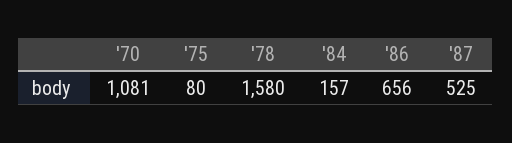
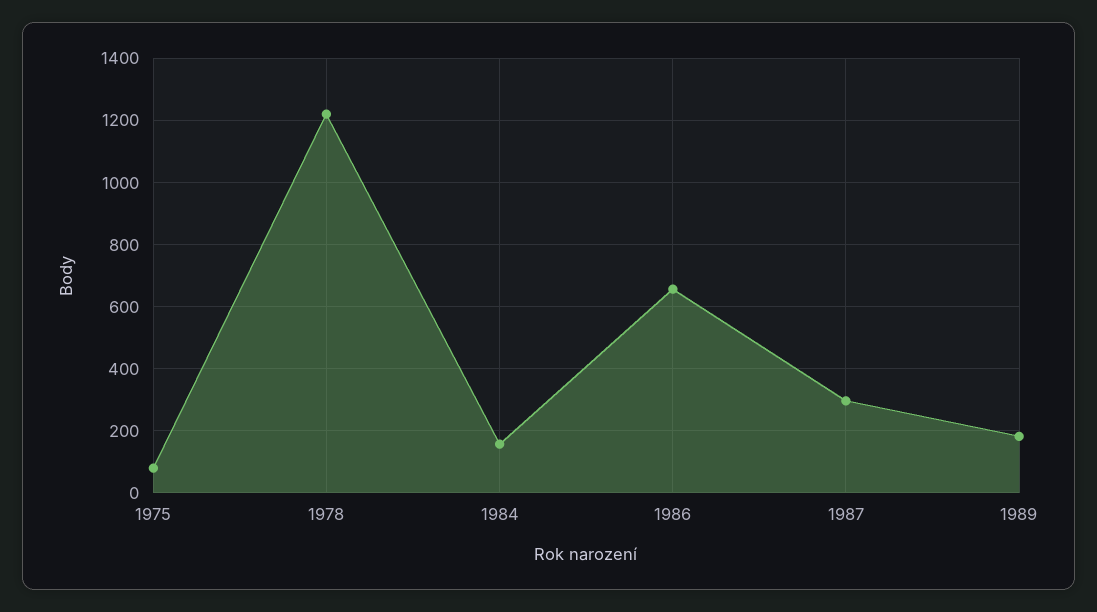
'70: 1081 -> none
'78: 1580 -> 1220
'87: 525 -> 300
1989: none -> 180

